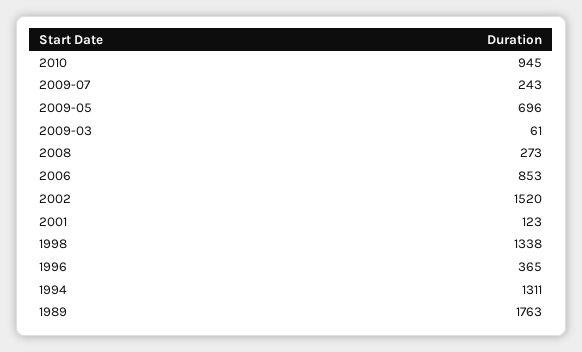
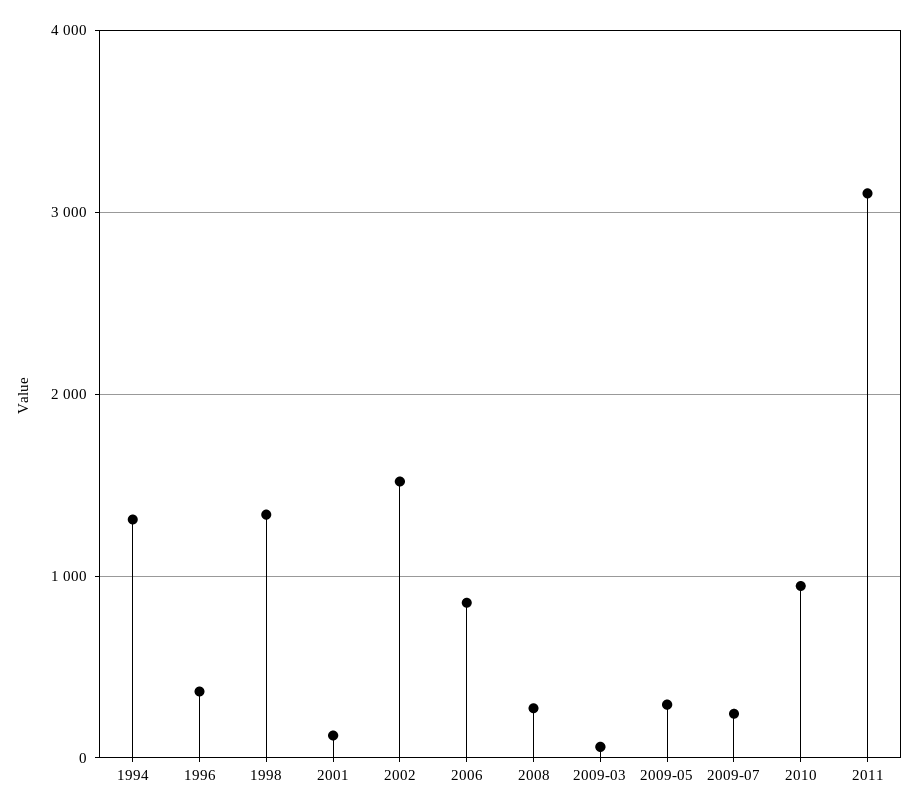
2009-05: 696 -> 300
1989: 1763 -> none
2011: none -> 3100

